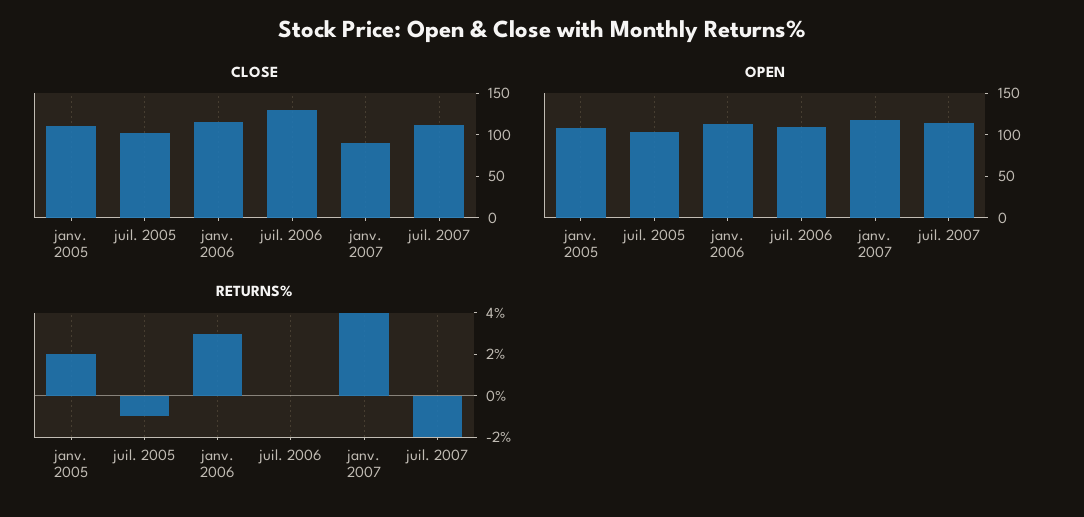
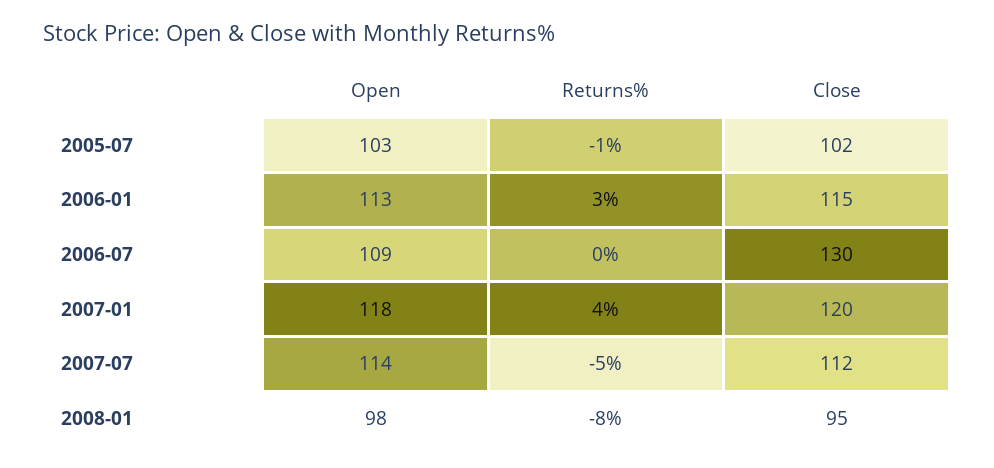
CLOSE, janv. 2005: 110 -> none
CLOSE, janv. 2007: 90 -> 120
OPEN, janv. 2005: 110 -> none
RETURNS%, janv. 2005: 2 -> none
RETURNS%, juil. 2007: -2 -> -5
OPEN, 2008-01: none -> 98
RETURNS%, 2008-01: none -> -8
CLOSE, 2008-01: none -> 95

